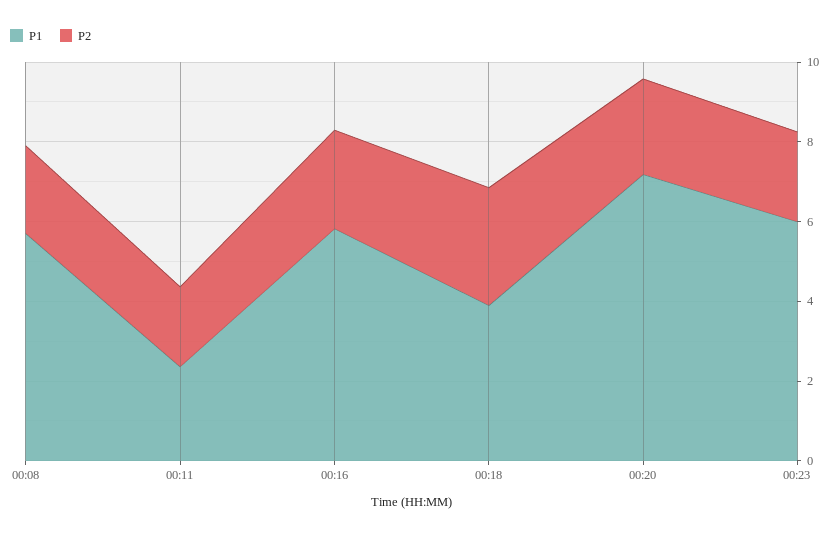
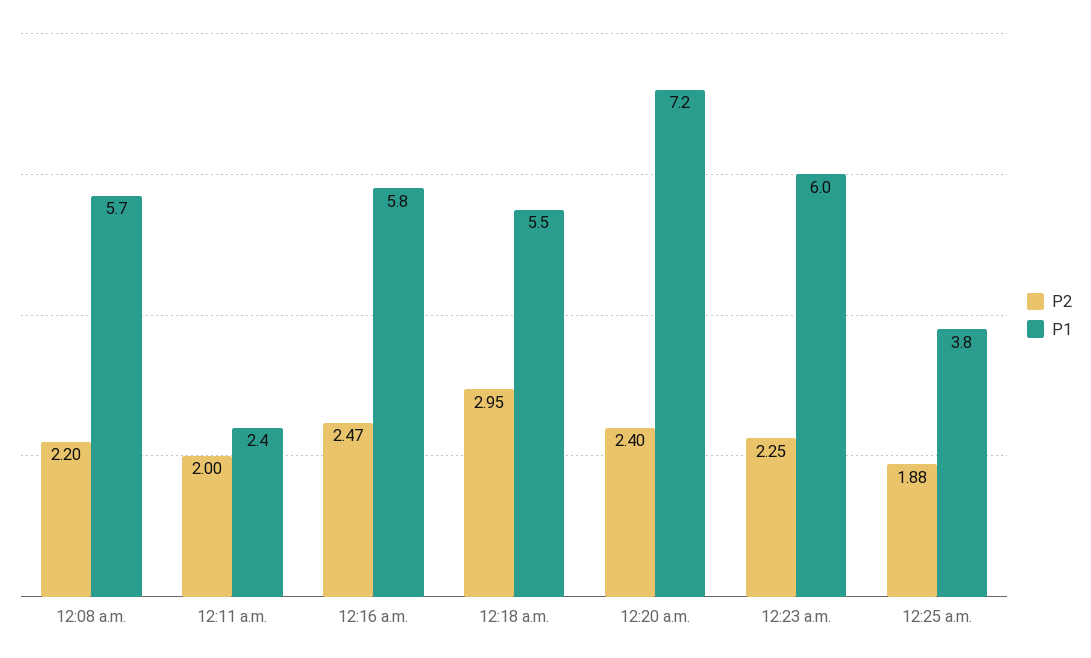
P1, 00:18: 4 -> 5.5
P2, 12:25 a.m.: none -> 1.88
P1, 12:25 a.m.: none -> 3.8

